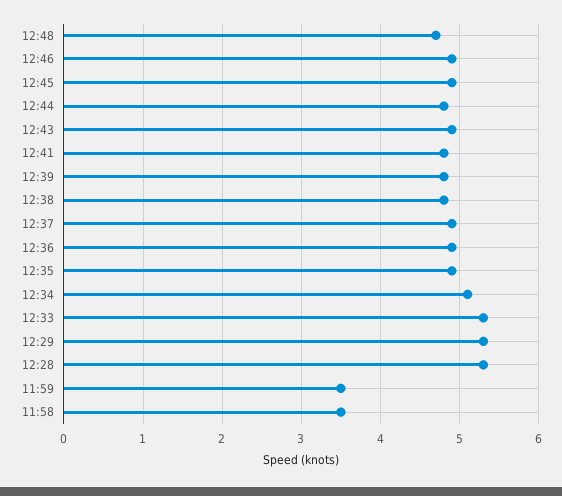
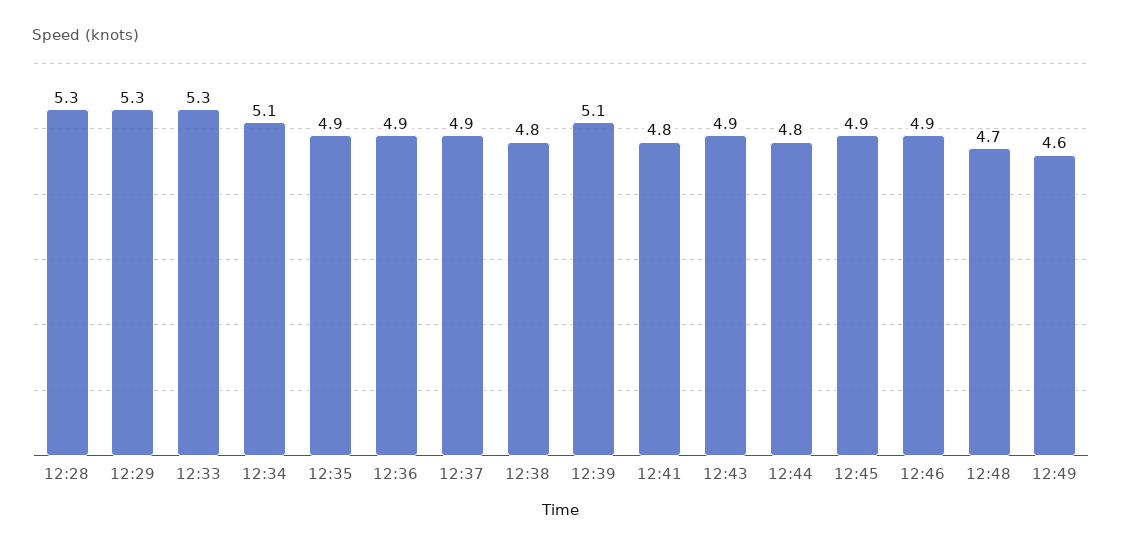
12:39: 4.8 -> 5.1
11:59: 3.5 -> none
11:58: 3.5 -> none
12:49: none -> 4.6

